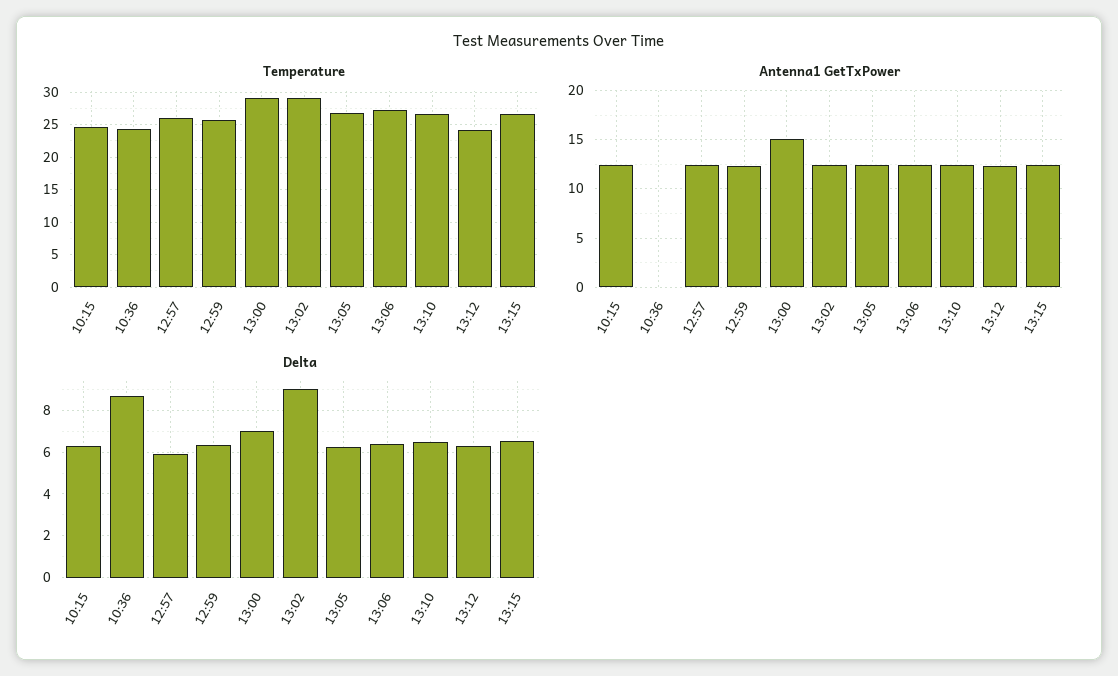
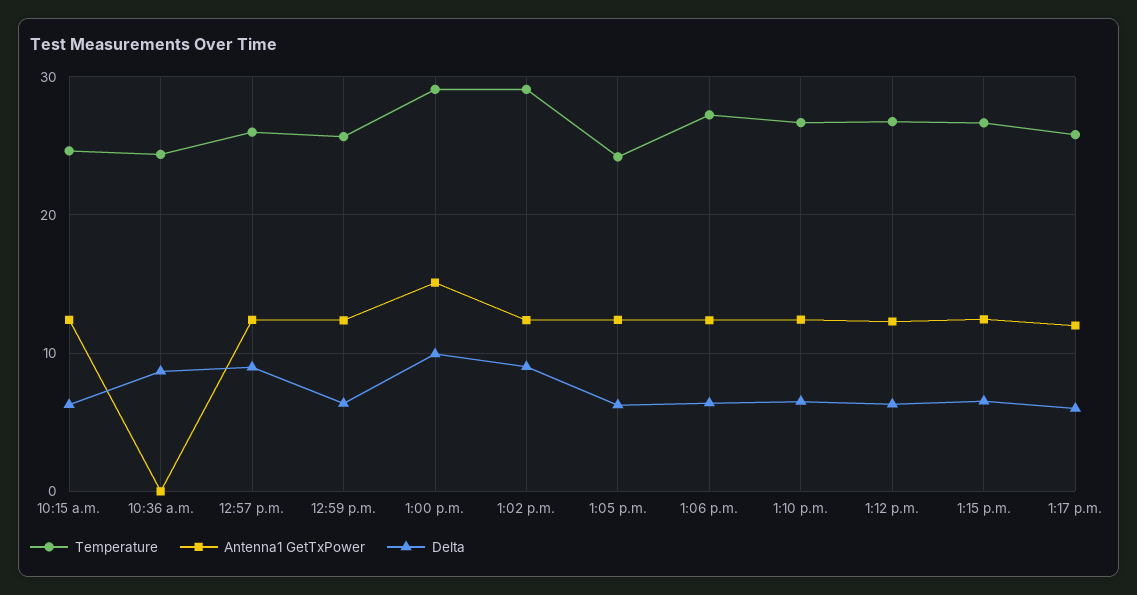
Temperature, 13:05: 27 -> 24
Temperature, 13:12: 24 -> 27
Delta, 12:57: 6 -> 9
Delta, 13:00: 7 -> 10
Temperature, 1:17 p.m.: none -> 26
Antenna1 GetTxPower, 1:17 p.m.: none -> 12
Delta, 1:17 p.m.: none -> 6

